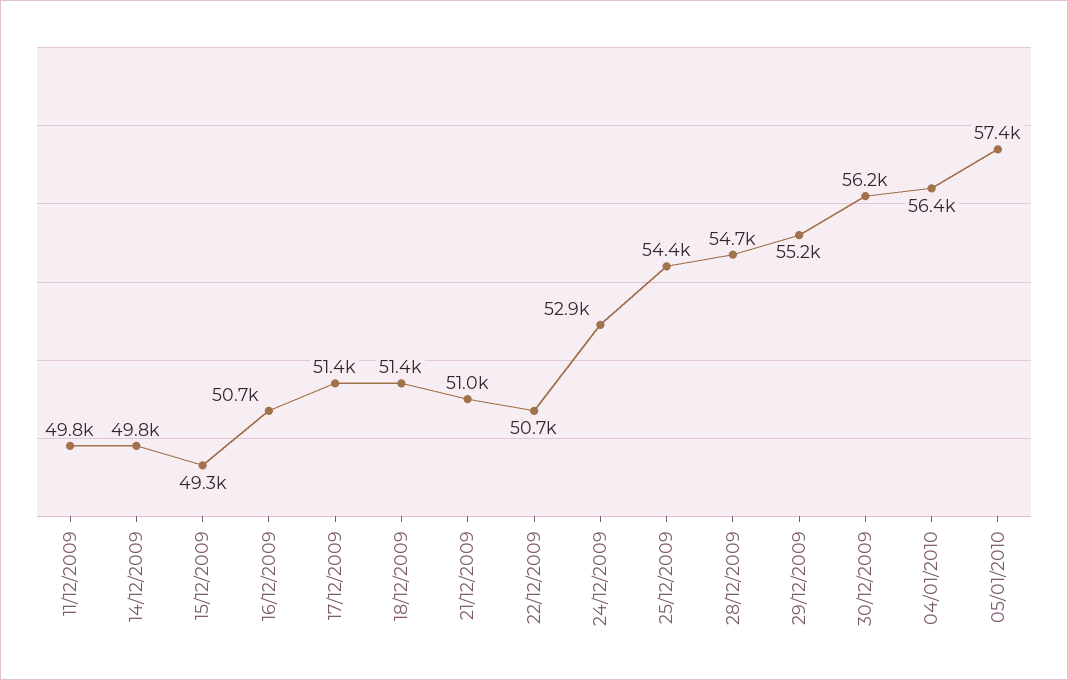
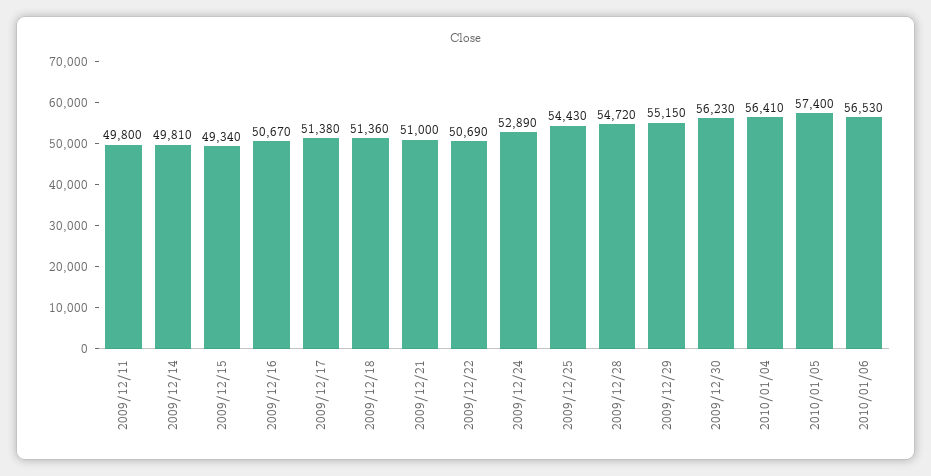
2010/01/06: none -> 56530

